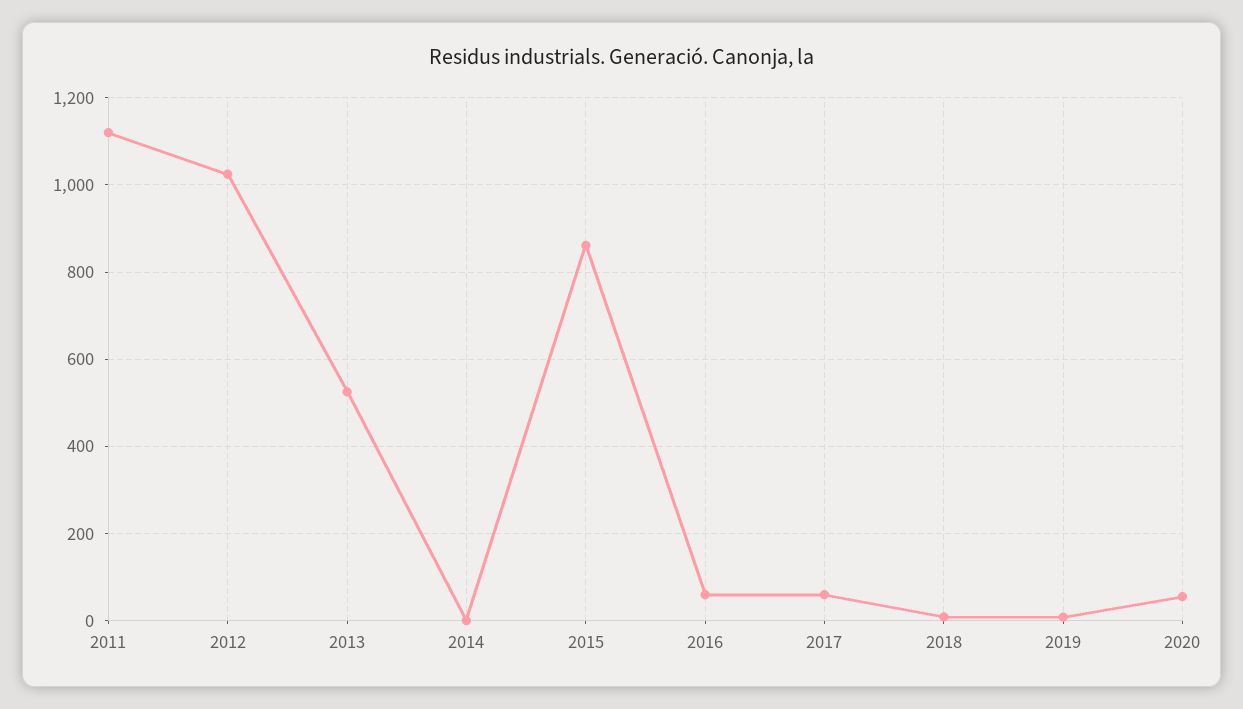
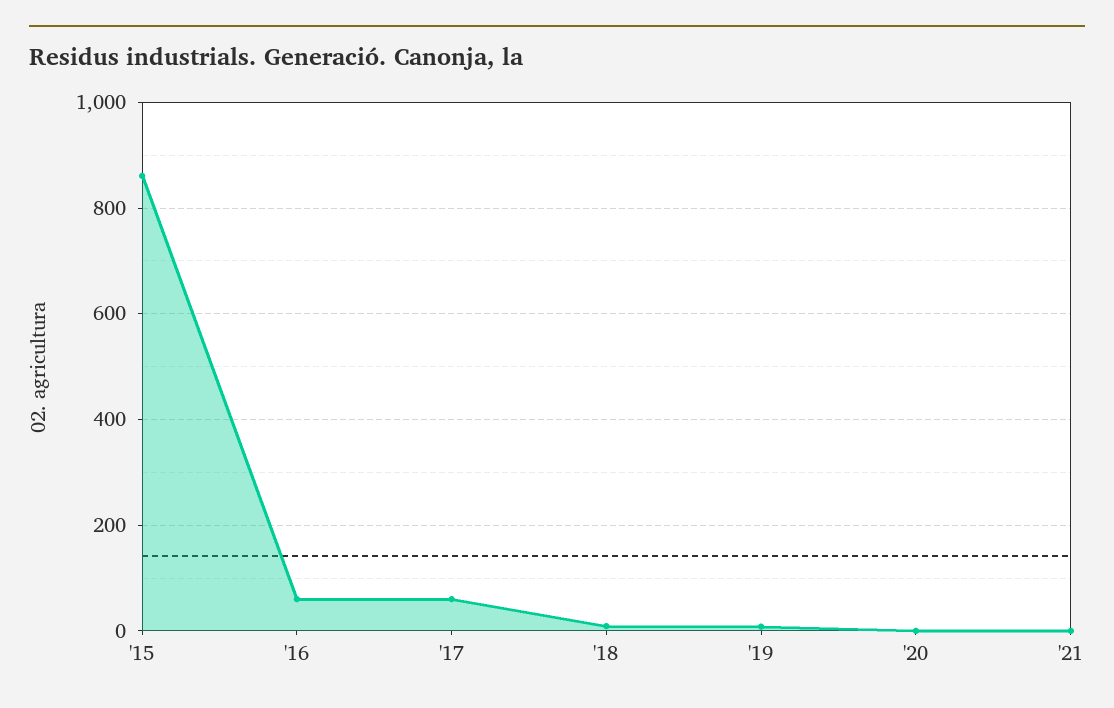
2011: 1120 -> none
2012: 1020 -> none
2013: 520 -> none
2014: 0 -> none
2020: 60 -> 0
'21: none -> 0

